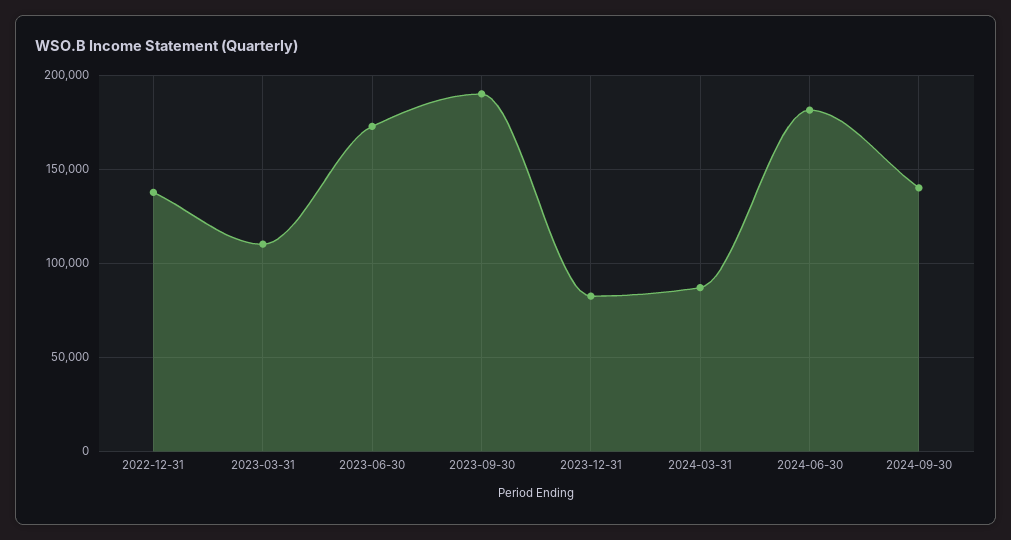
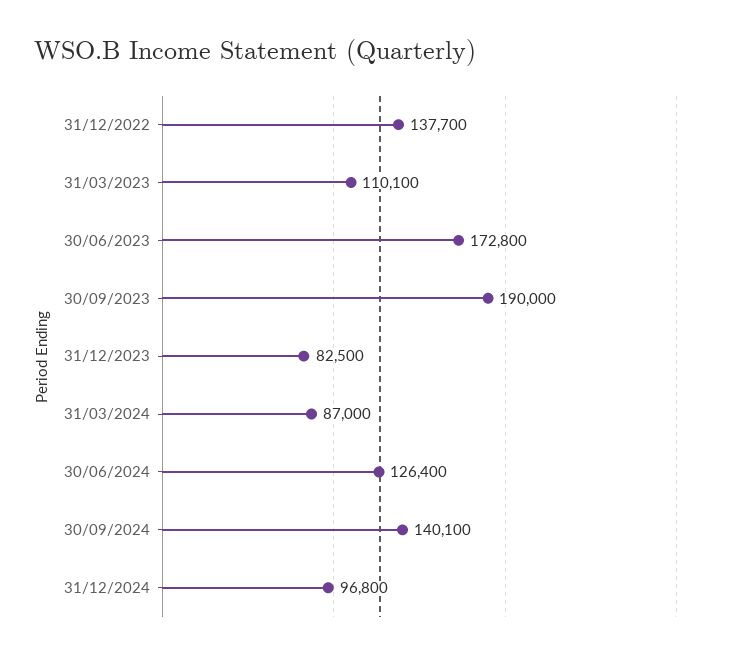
2024-06-30: 180000 -> 126400
31/12/2024: none -> 96800

